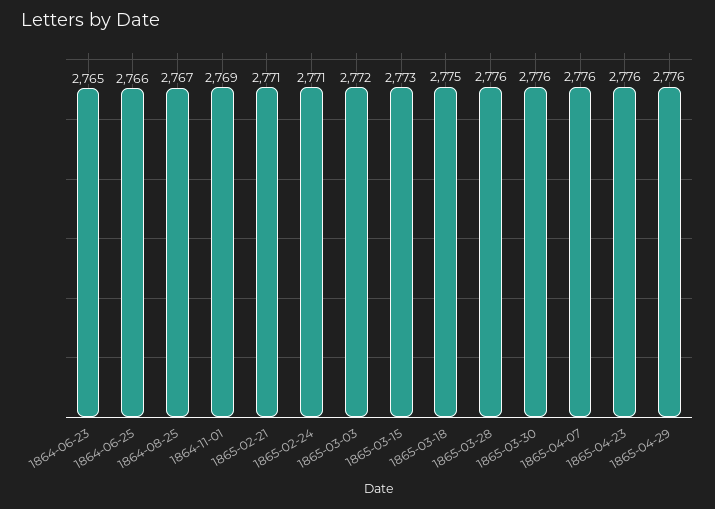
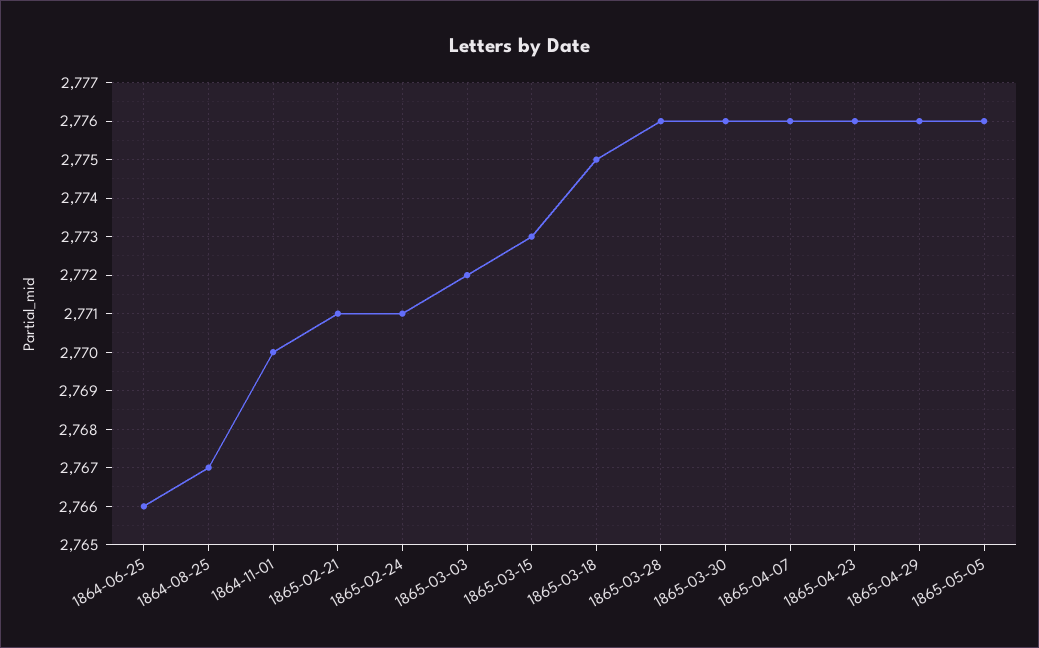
1864-06-23: 2765 -> none
1864-11-01: 2769 -> 2770
1865-05-05: none -> 2776

